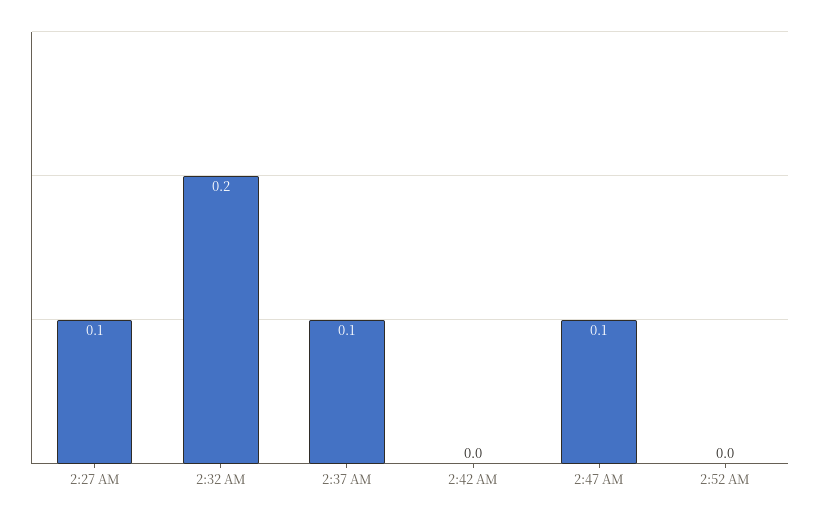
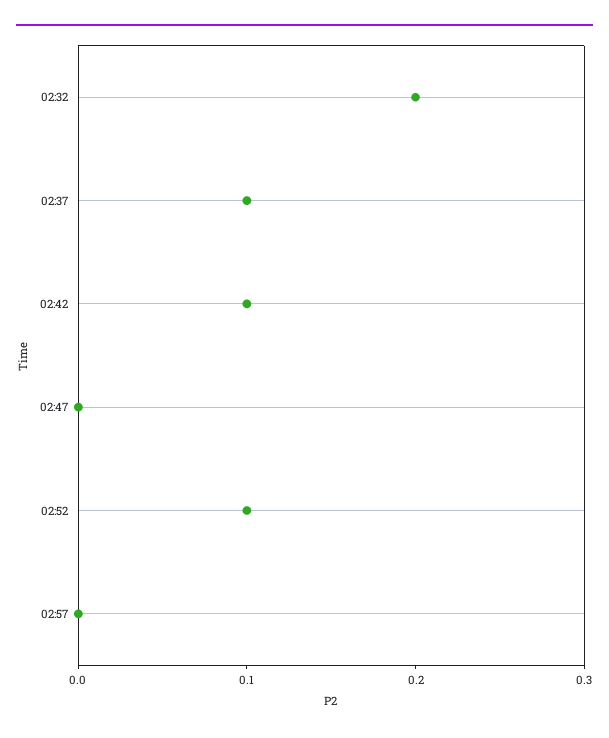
2:27 AM: 0.1 -> none
2:42 AM: 0 -> 0.1
2:47 AM: 0.1 -> 0
2:52 AM: 0 -> 0.1
02:57: none -> 0

